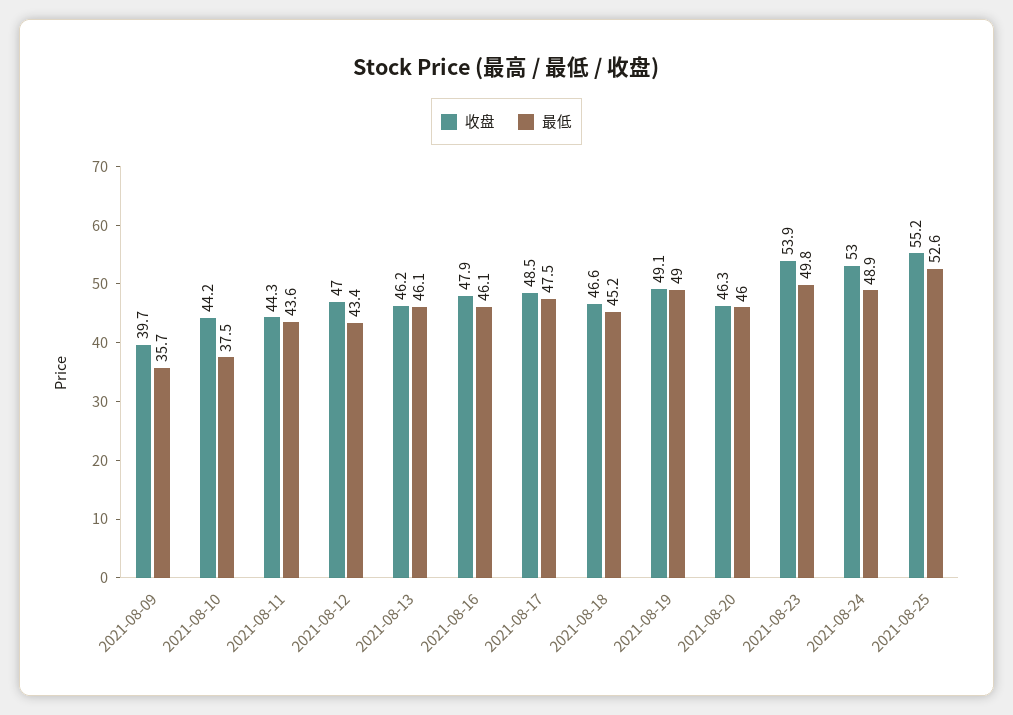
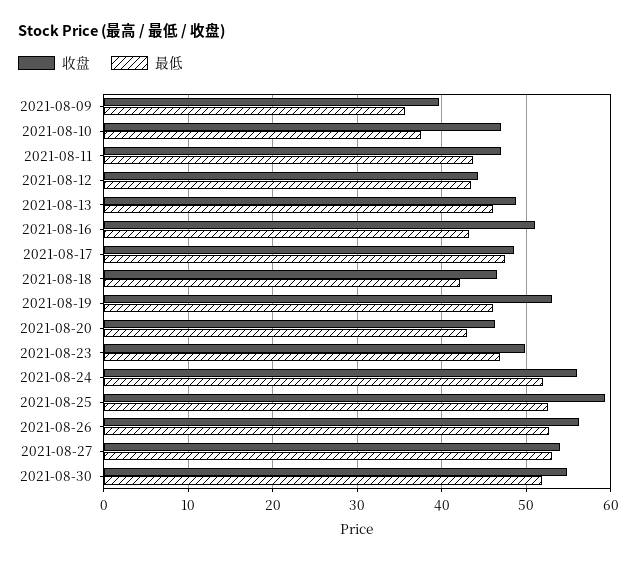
收盘, 2021-08-10: 44.2 -> 47
收盘, 2021-08-11: 44.3 -> 47
收盘, 2021-08-12: 47 -> 44
收盘, 2021-08-13: 46.2 -> 49
收盘, 2021-08-16: 47.9 -> 51
最低, 2021-08-16: 46.1 -> 43
最低, 2021-08-18: 45.2 -> 42
收盘, 2021-08-19: 49.1 -> 53
最低, 2021-08-19: 49 -> 46
最低, 2021-08-20: 46 -> 43
收盘, 2021-08-23: 53.9 -> 50
最低, 2021-08-23: 49.8 -> 47
收盘, 2021-08-24: 53 -> 56
最低, 2021-08-24: 48.9 -> 52
收盘, 2021-08-25: 55.2 -> 59
收盘, 2021-08-26: none -> 56
最低, 2021-08-26: none -> 53
收盘, 2021-08-27: none -> 54
最低, 2021-08-27: none -> 53
收盘, 2021-08-30: none -> 55
最低, 2021-08-30: none -> 52

